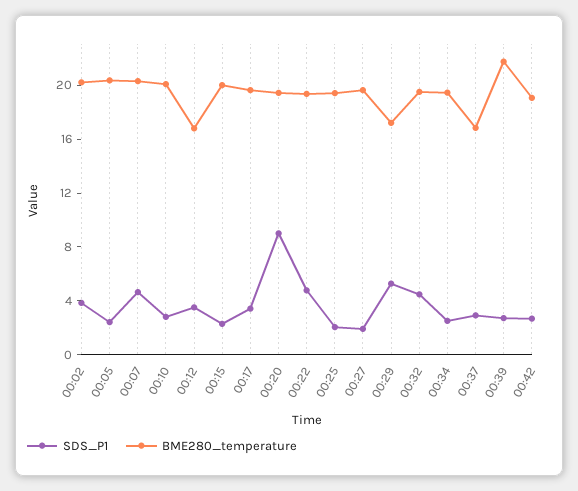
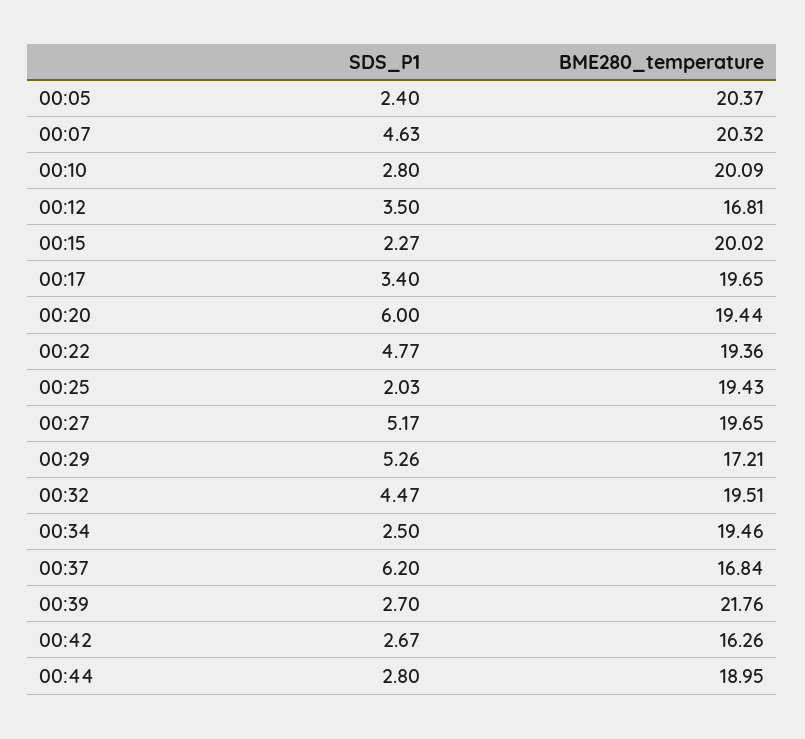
SDS_P1, 00:02: 4 -> none
BME280_temperature, 00:02: 20 -> none
SDS_P1, 00:20: 9 -> 6
SDS_P1, 00:27: 2 -> 5.17
SDS_P1, 00:37: 3 -> 6.2
BME280_temperature, 00:42: 19 -> 16.26
SDS_P1, 00:44: none -> 2.8
BME280_temperature, 00:44: none -> 18.95

